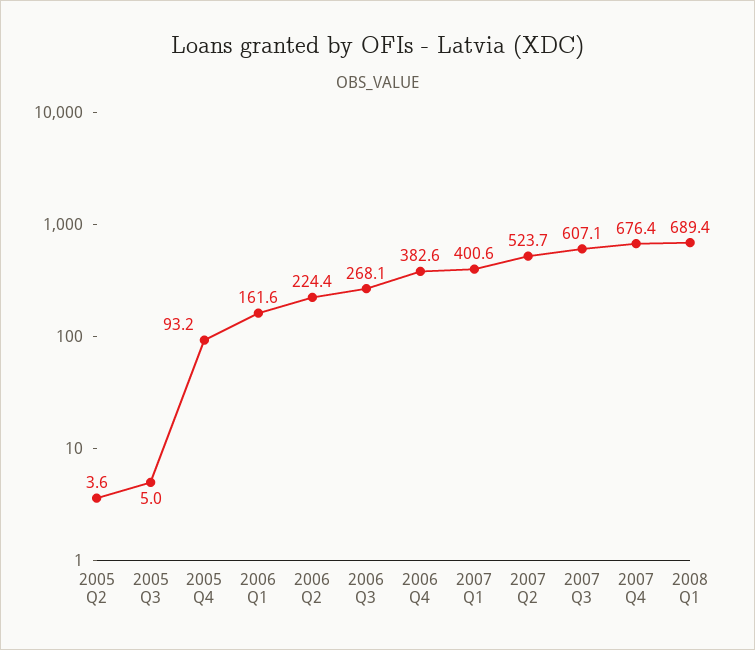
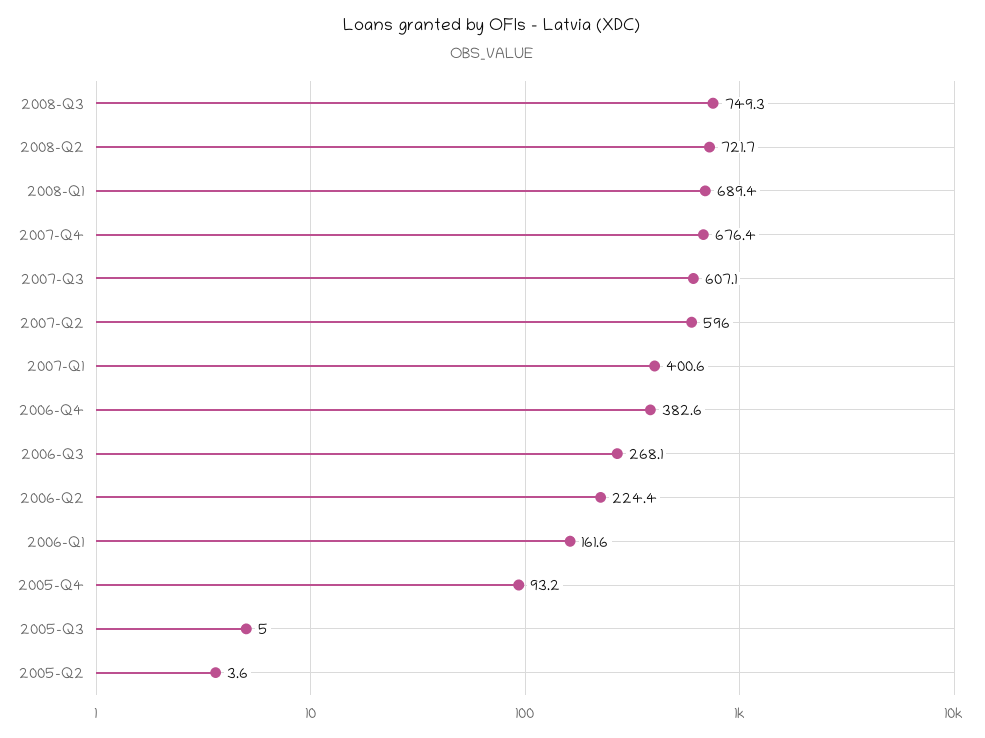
2007 Q2: 523.7 -> 596
2008-Q3: none -> 749.3
2008-Q2: none -> 721.7

